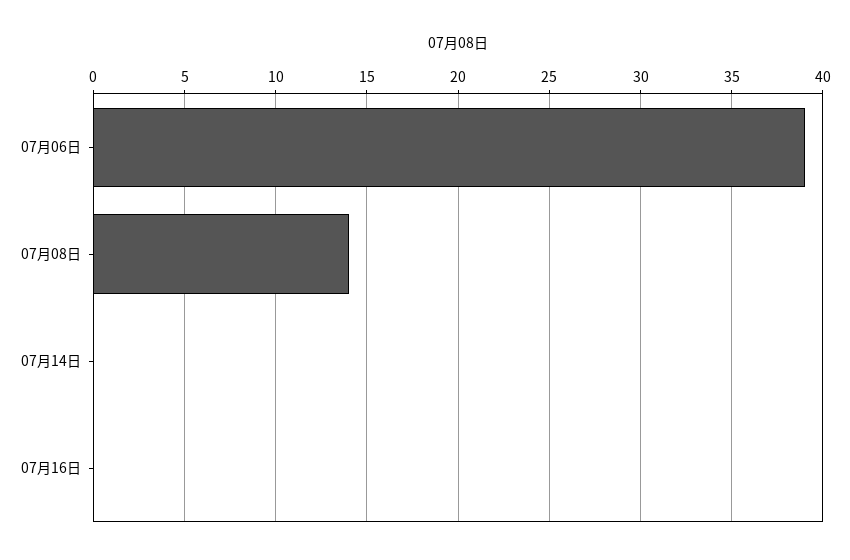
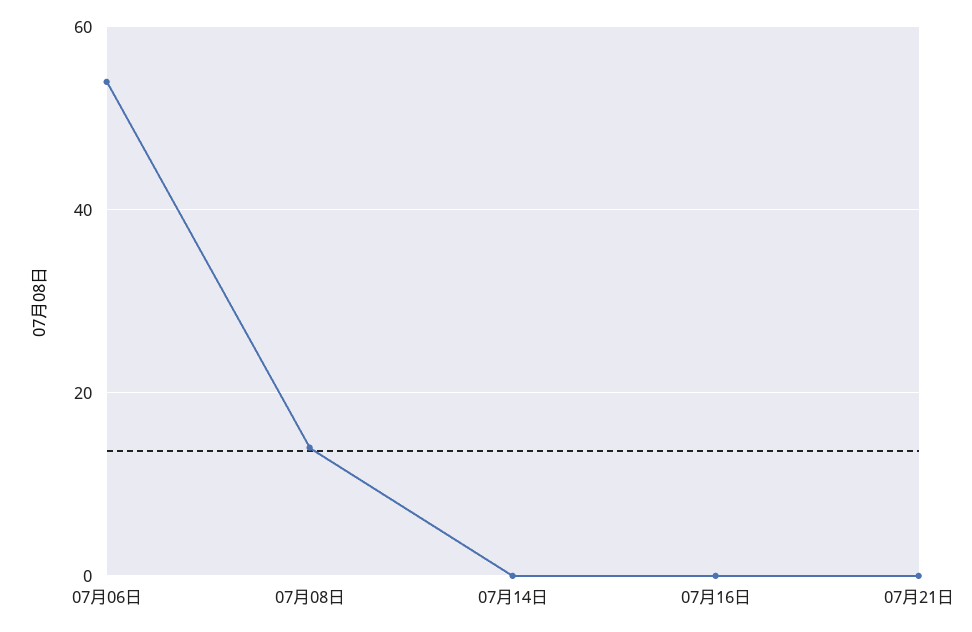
07月06日: 39 -> 55
07月21日: none -> 0

